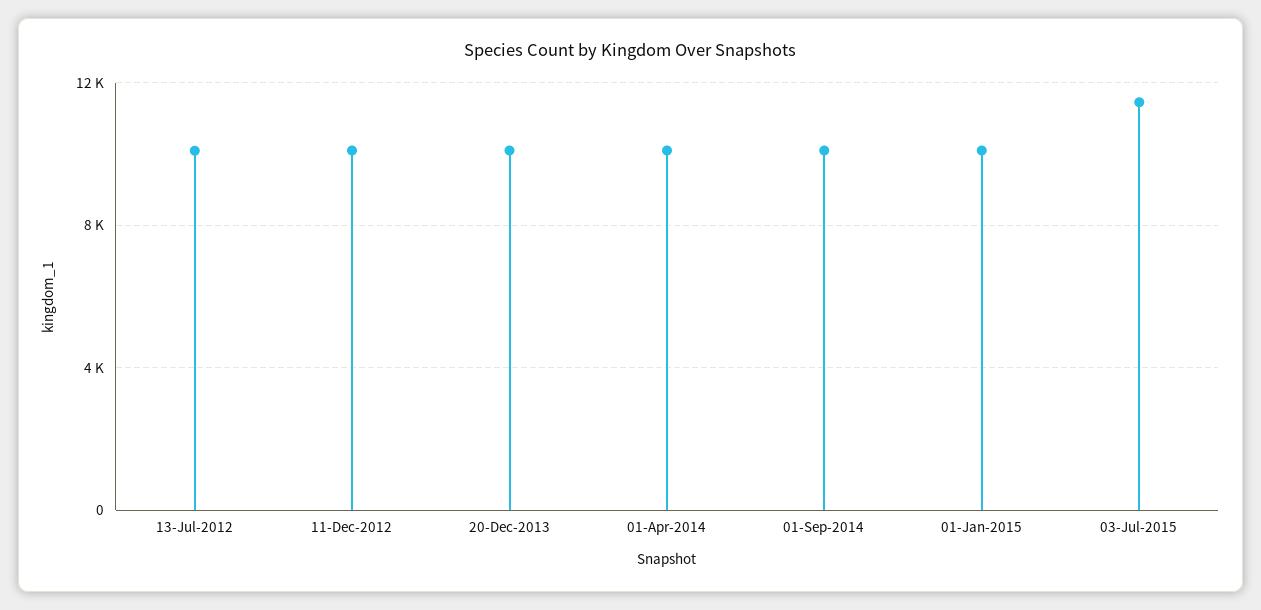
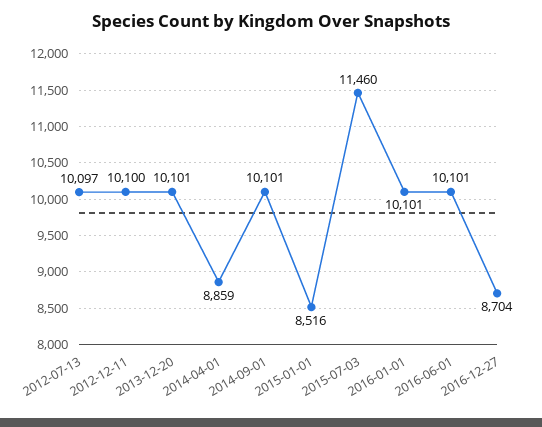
01-Apr-2014: 10000 -> 8859
01-Jan-2015: 10000 -> 8516
2016-01-01: none -> 10101
2016-06-01: none -> 10101
2016-12-27: none -> 8704

